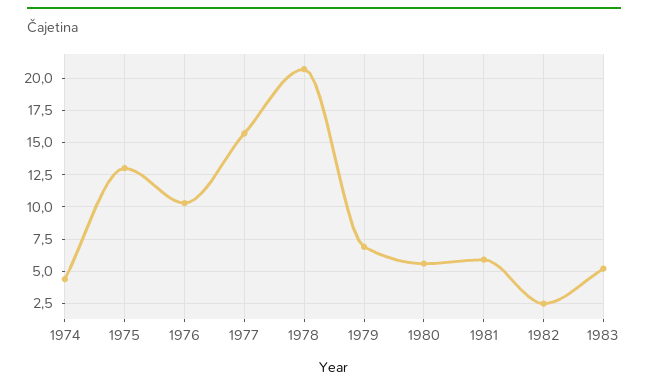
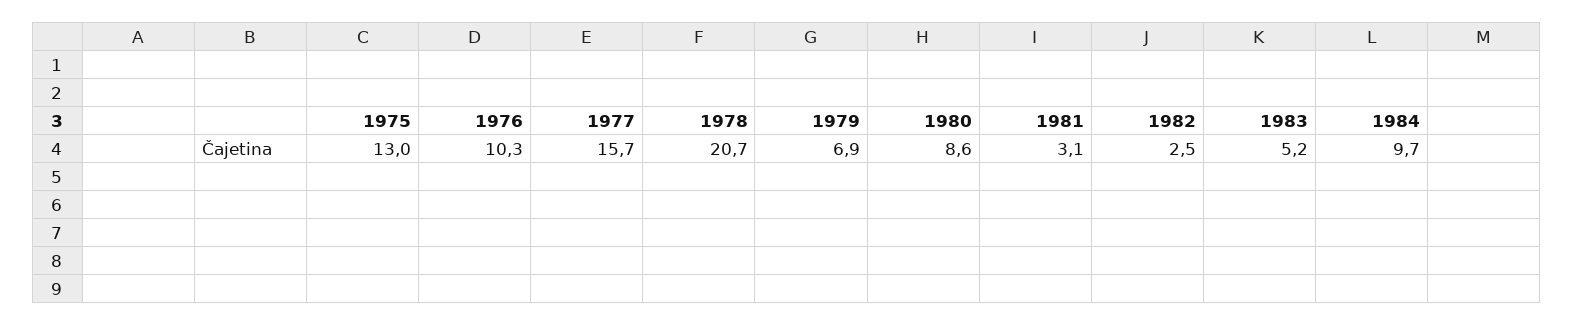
1974: 4.5 -> none
1980: 5.5 -> 8.6
1981: 6 -> 3.1
1984: none -> 9.7

